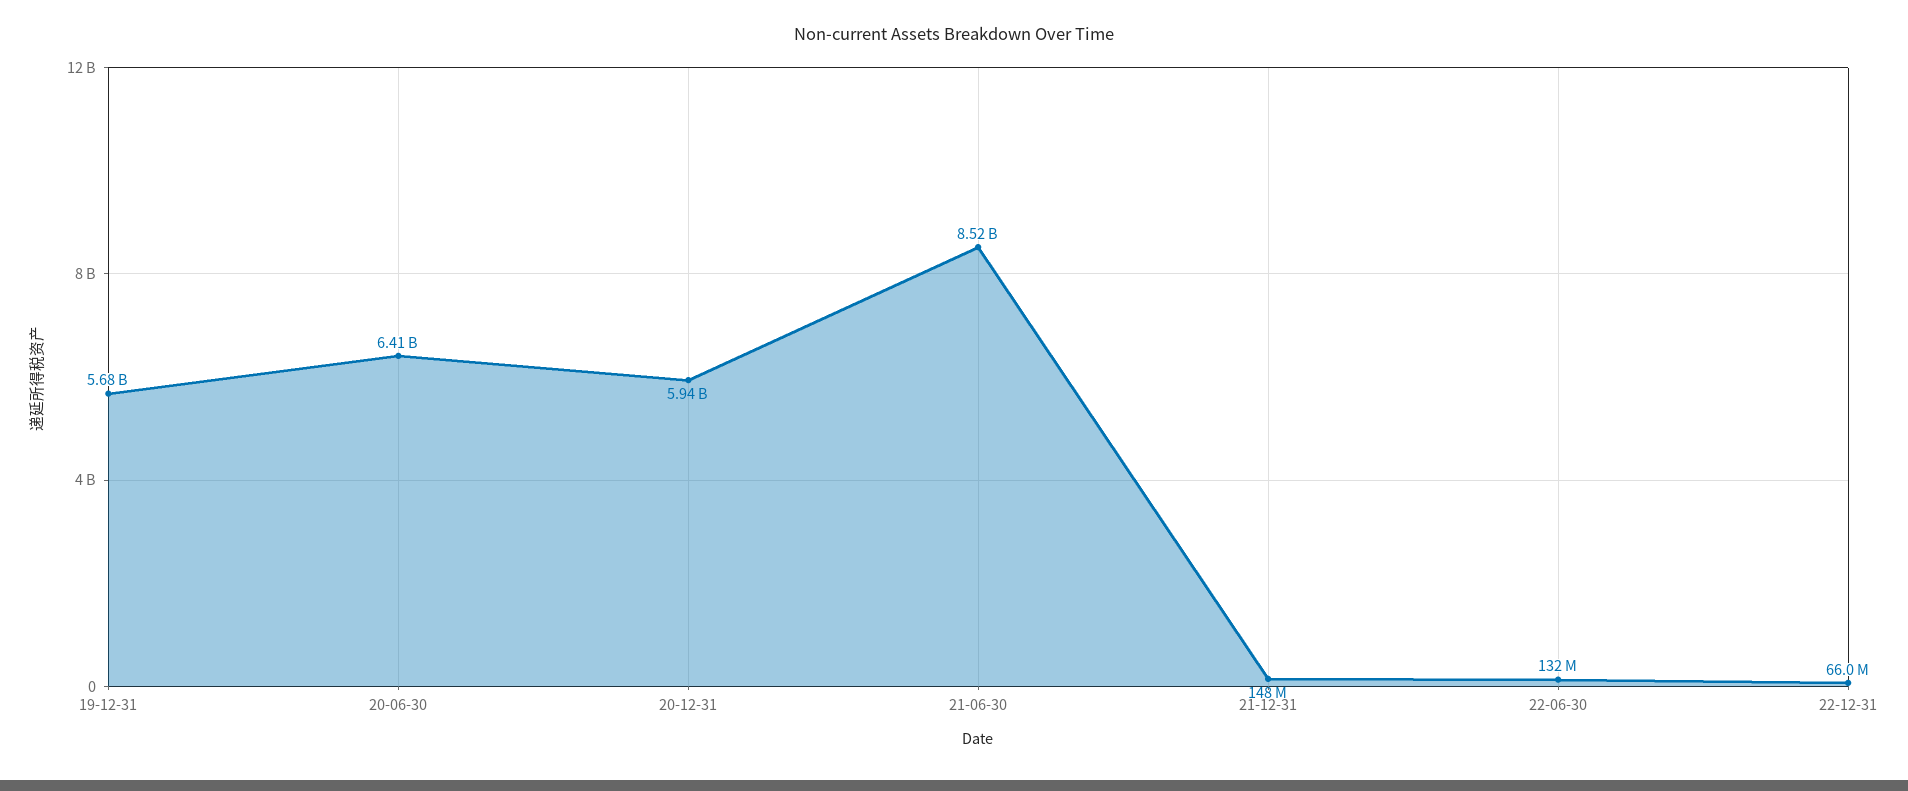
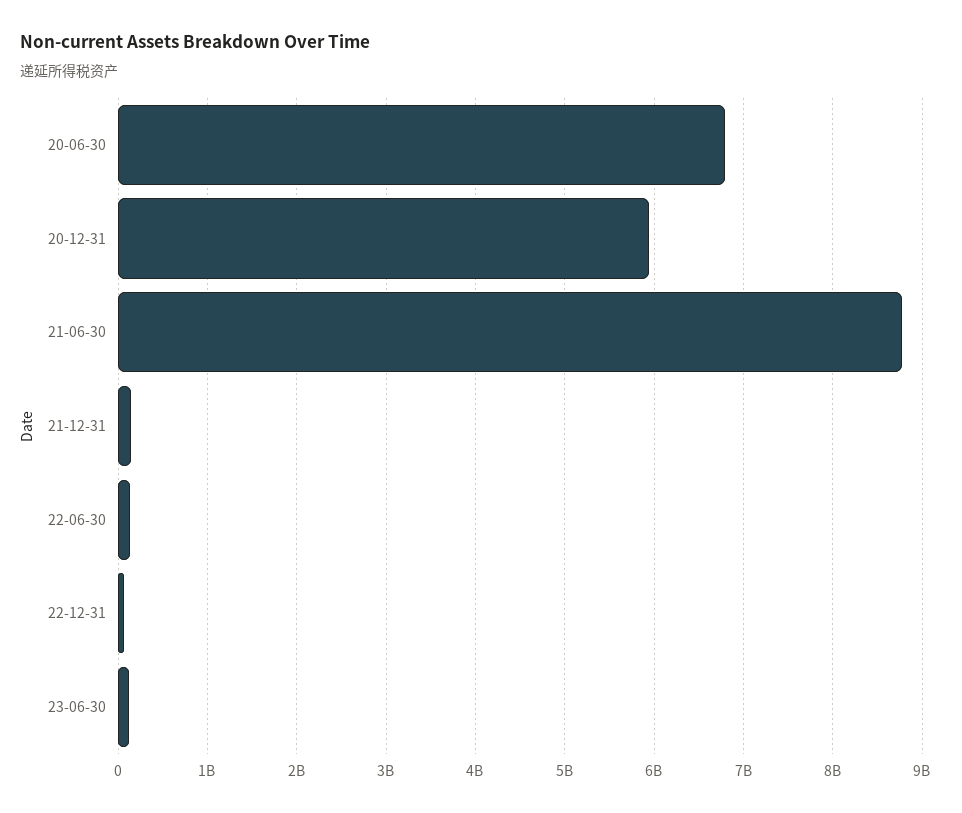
19-12-31: 5680000000 -> none
20-06-30: 6410000000 -> 6800000000
21-06-30: 8520000000 -> 8800000000
23-06-30: none -> 100000000

